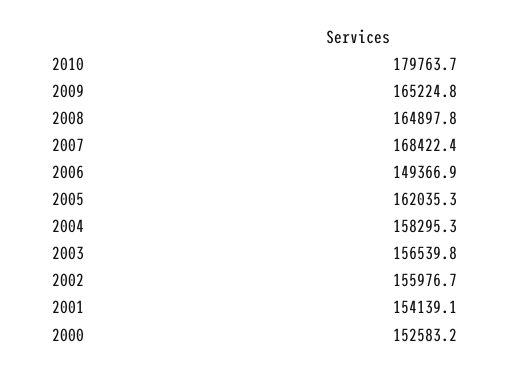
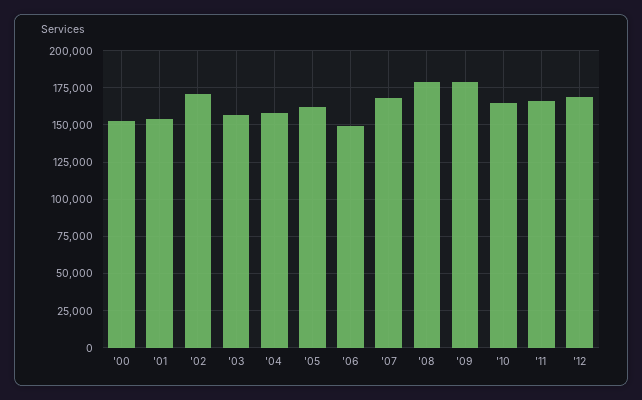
2010: 179763.7 -> 165000
2009: 165224.8 -> 180000
2008: 164897.8 -> 180000
2002: 155976.7 -> 170000
'11: none -> 165000
'12: none -> 170000

